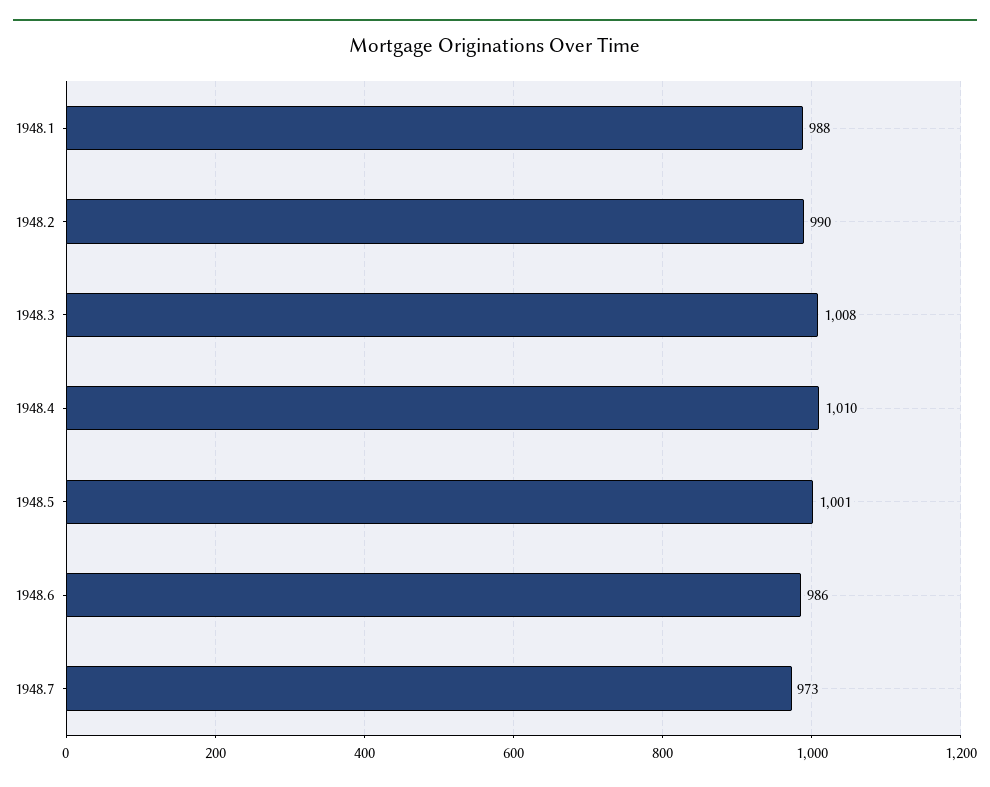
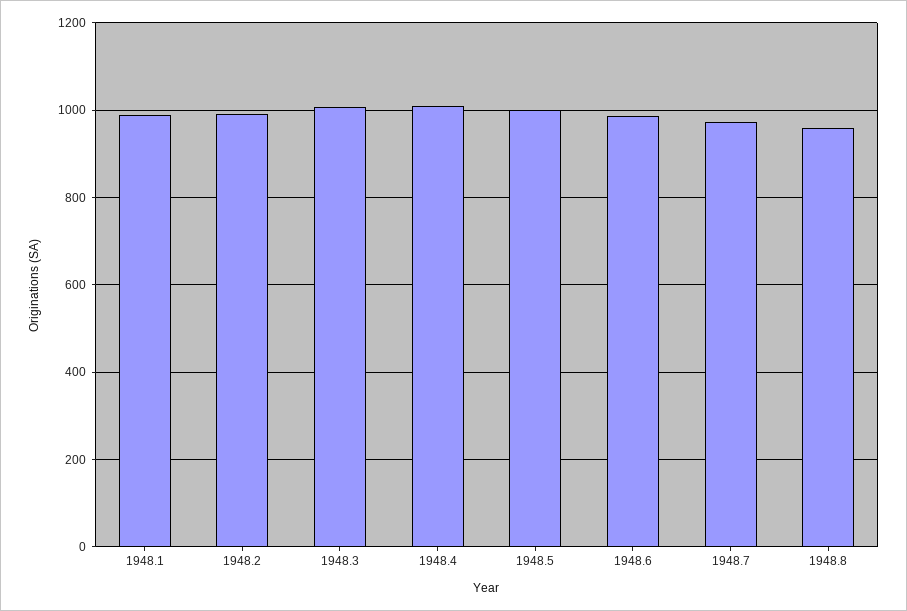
1948.8: none -> 960

